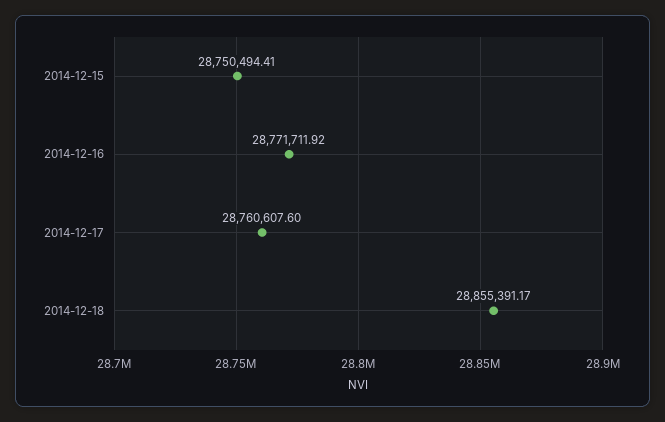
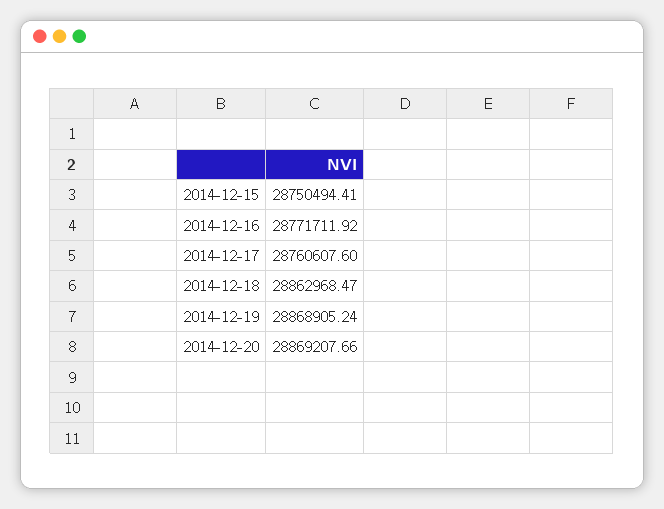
2014-12-18: 28855391.17 -> 28862968.47
2014-12-19: none -> 28868905.24
2014-12-20: none -> 28869207.66

